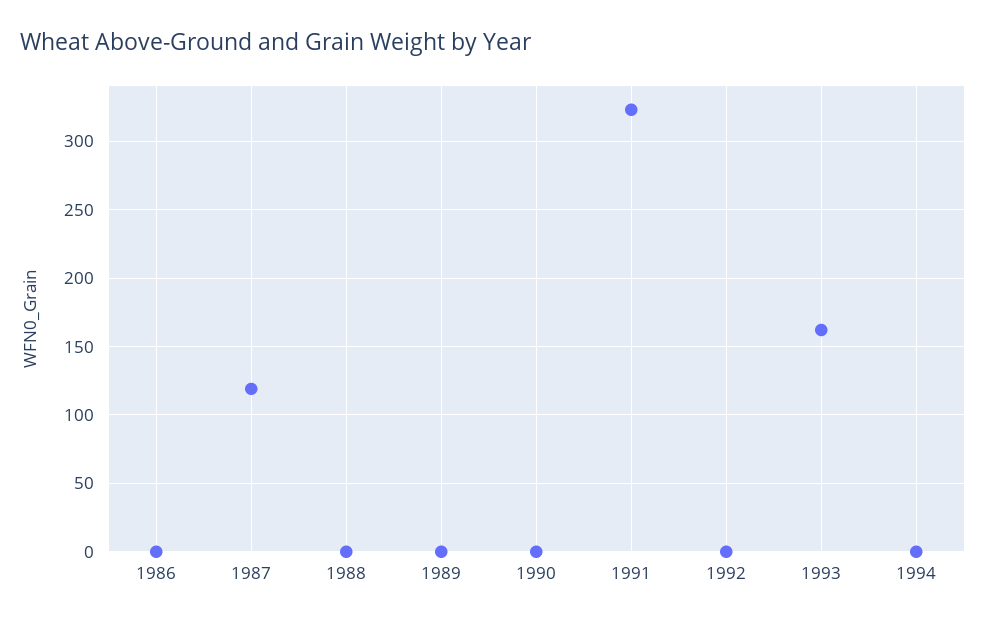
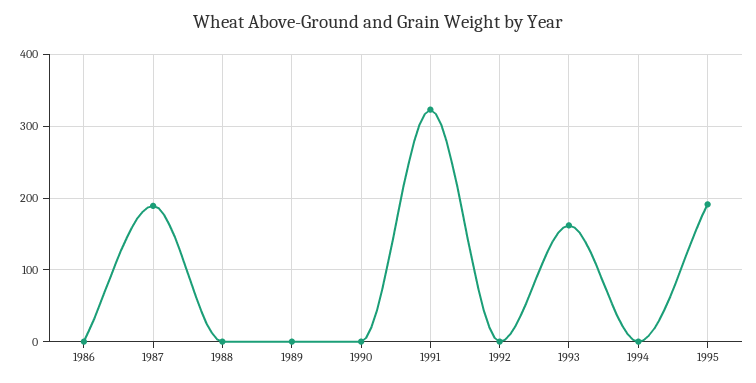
1987: 120 -> 190
1995: none -> 190

